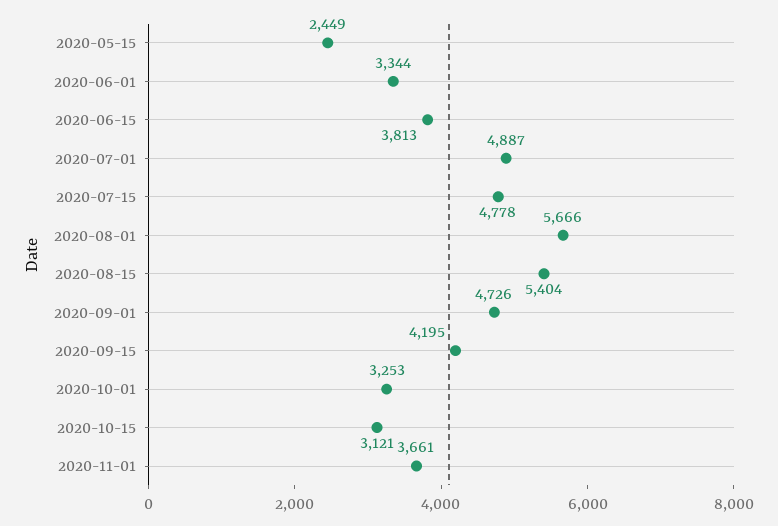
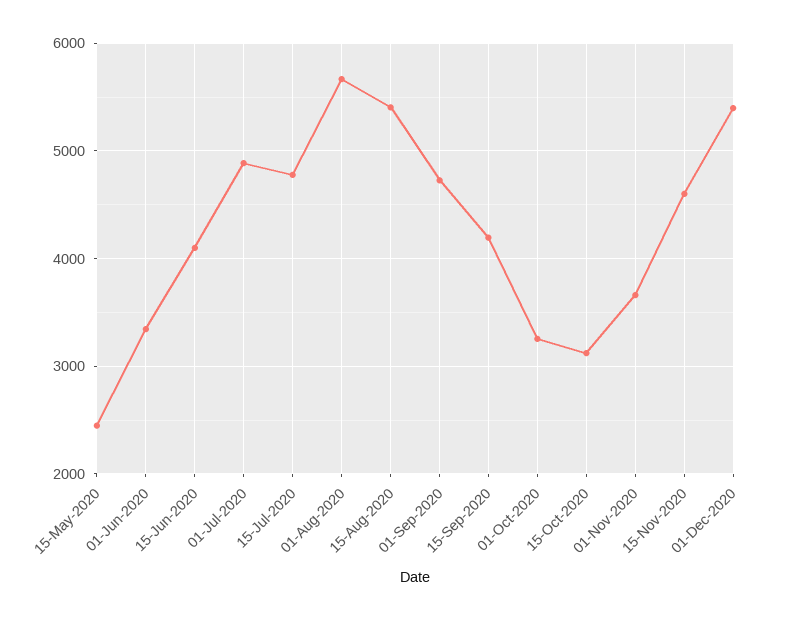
2020-06-15: 3813 -> 4100
15-Nov-2020: none -> 4600
01-Dec-2020: none -> 5400

